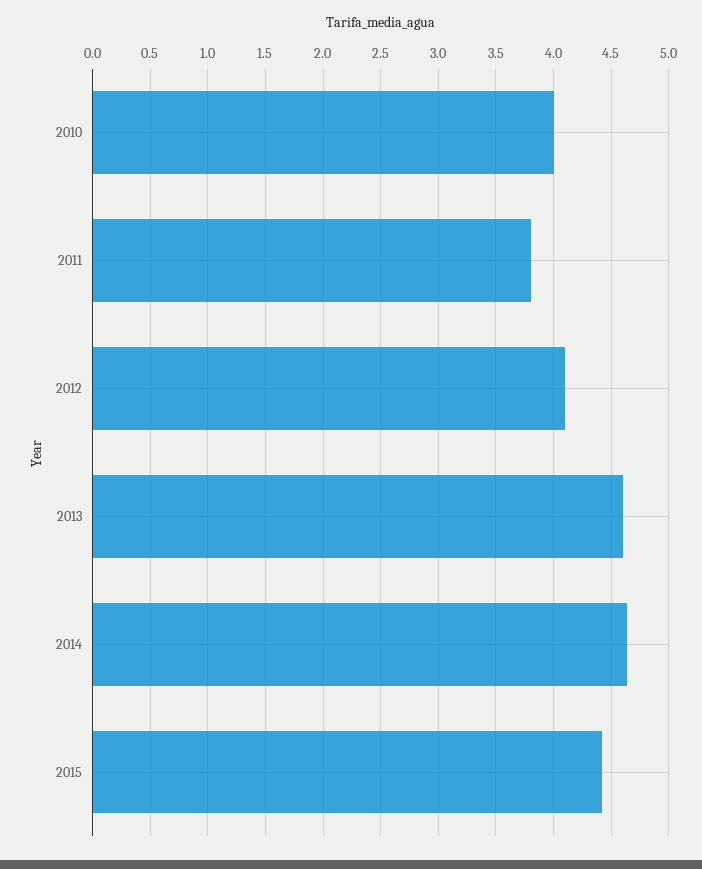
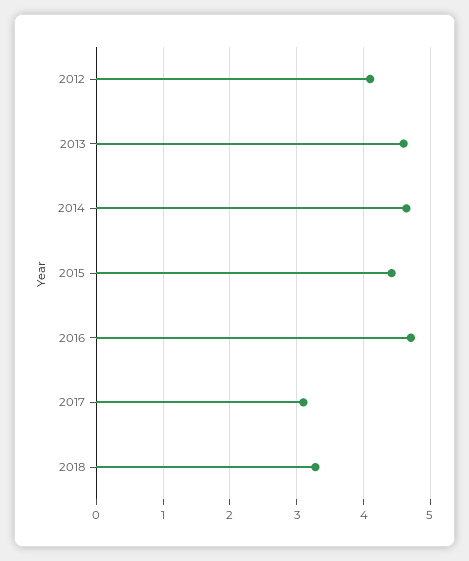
2010: 4 -> none
2011: 3.8 -> none
2016: none -> 4.7
2017: none -> 3.1
2018: none -> 3.3

